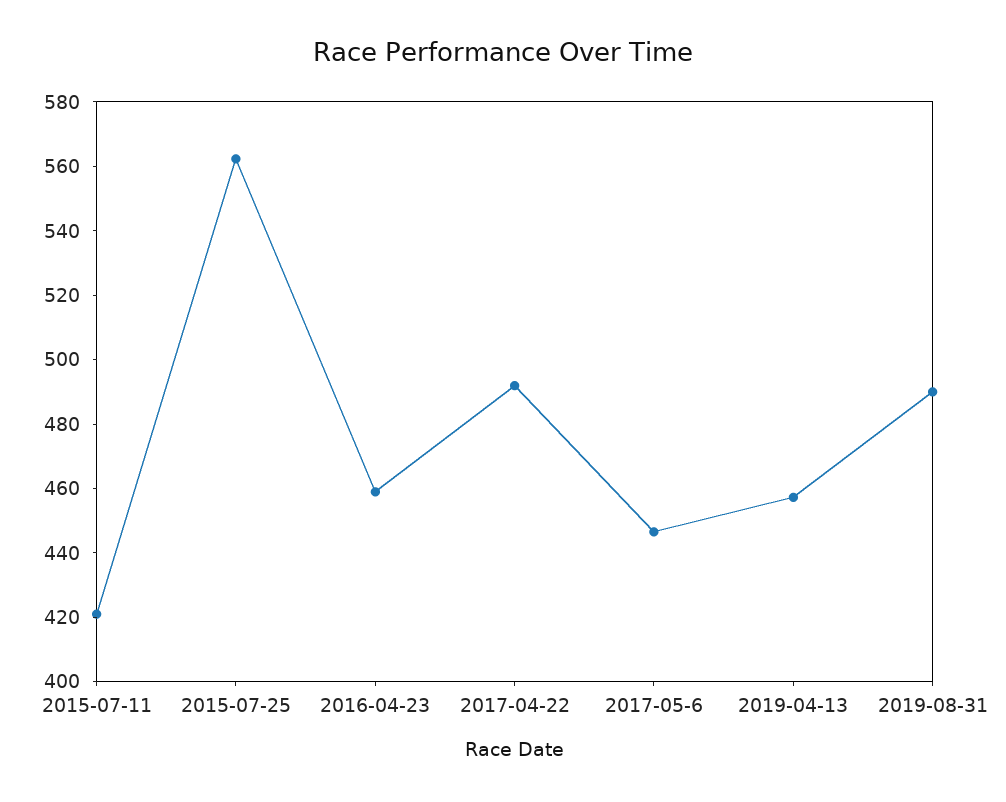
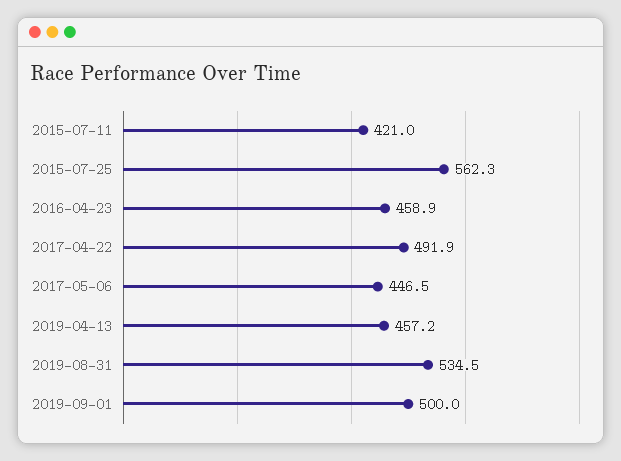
2019-08-31: 490 -> 534.5
2019-09-01: none -> 500

